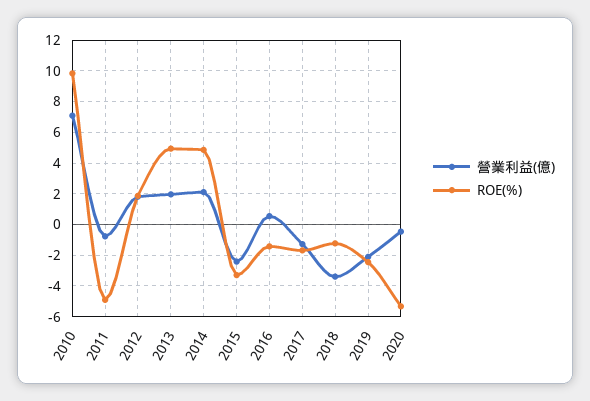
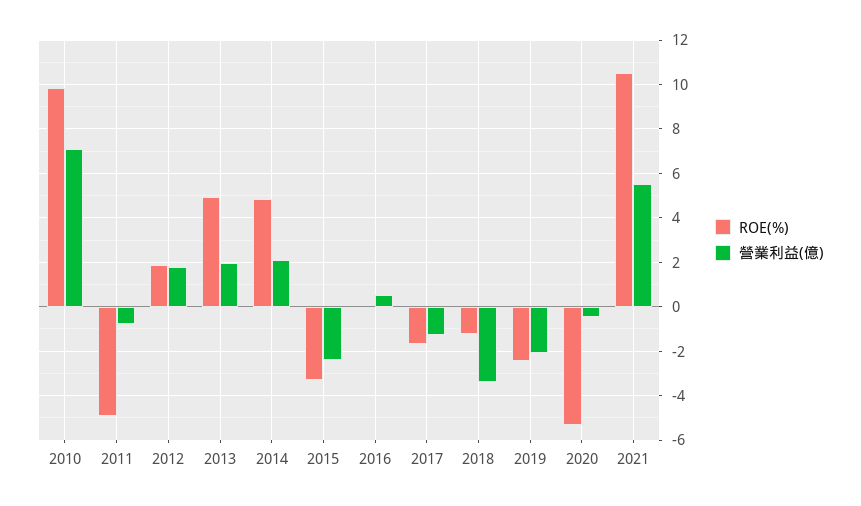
ROE(%), 2016: -1.5 -> 0
ROE(%), 2021: none -> 10.5
營業利益(億), 2021: none -> 5.5

